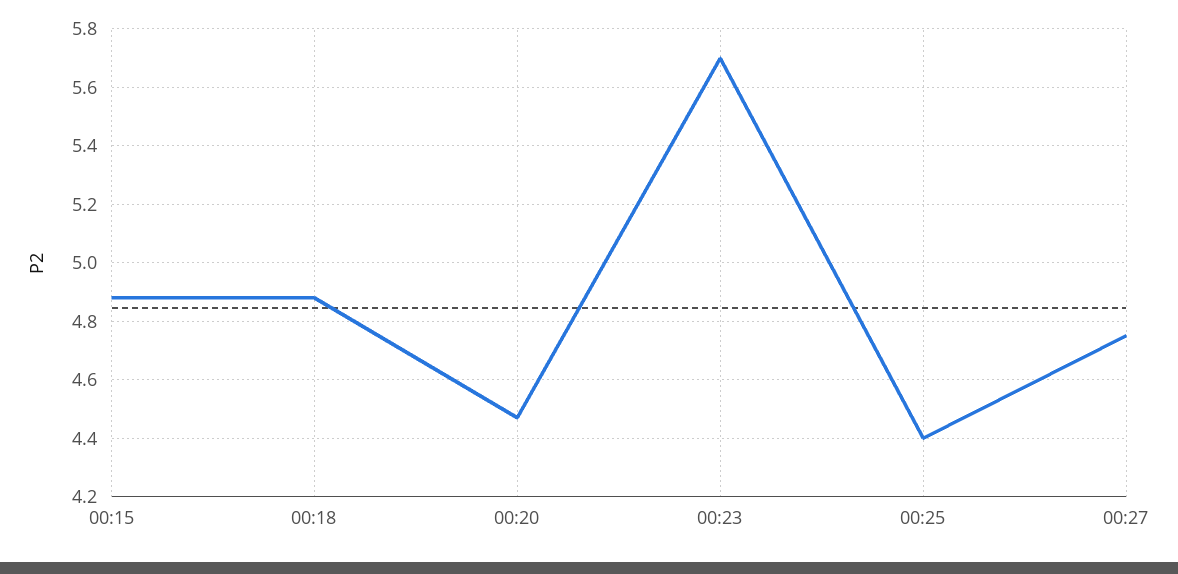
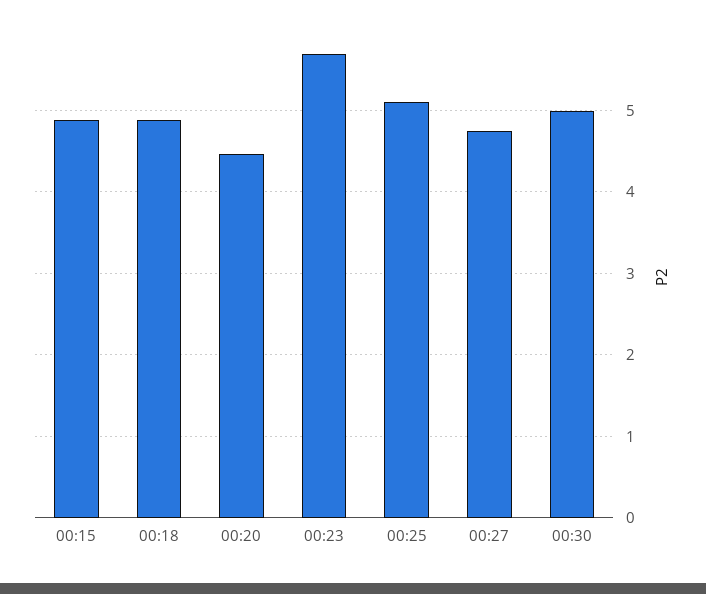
00:25: 4.4 -> 5.1
00:30: none -> 5

